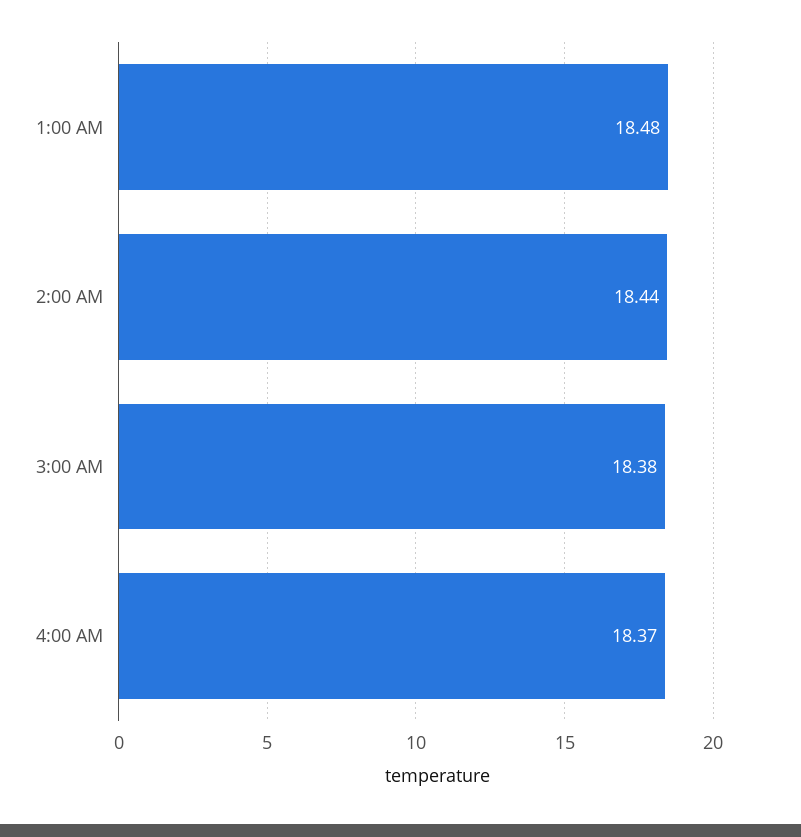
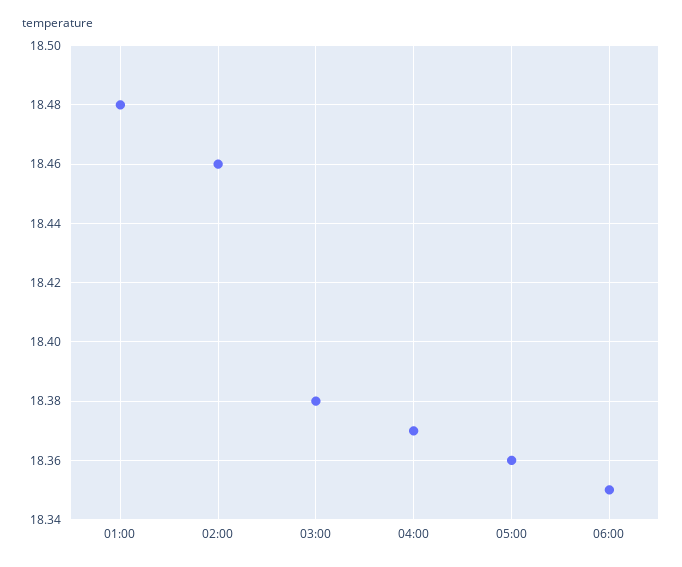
2:00 AM: 18.44 -> 18.46
05:00: none -> 18.36
06:00: none -> 18.35

